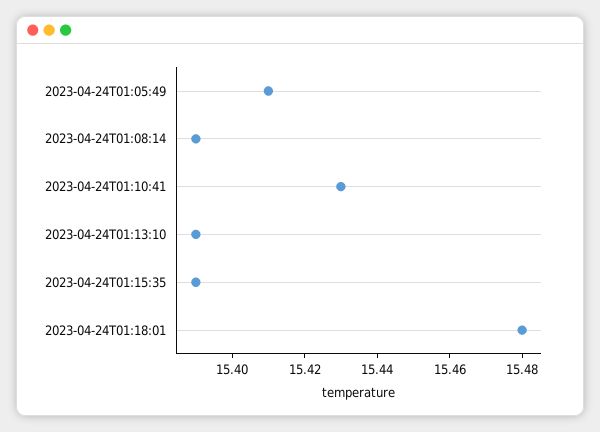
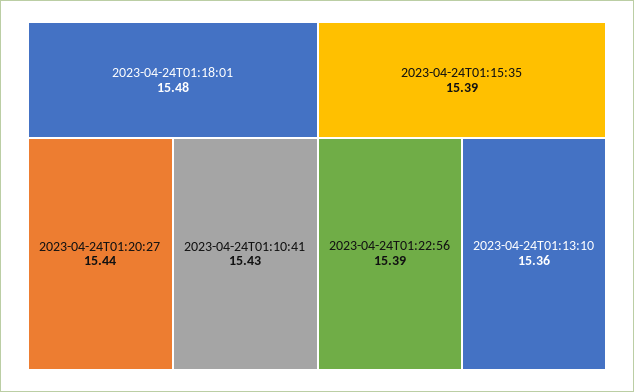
2023-04-24T01:05:49: 15.41 -> none
2023-04-24T01:08:14: 15.39 -> none
2023-04-24T01:13:10: 15.39 -> 15.36
2023-04-24T01:20:27: none -> 15.44
2023-04-24T01:22:56: none -> 15.39

